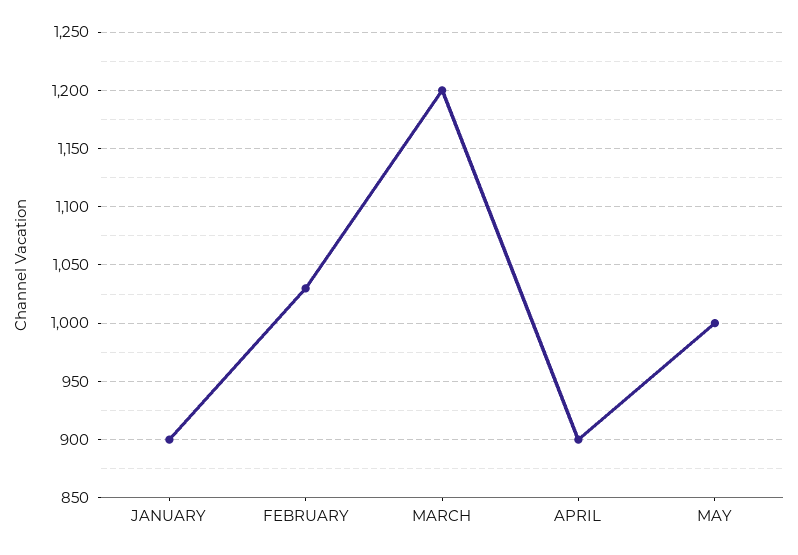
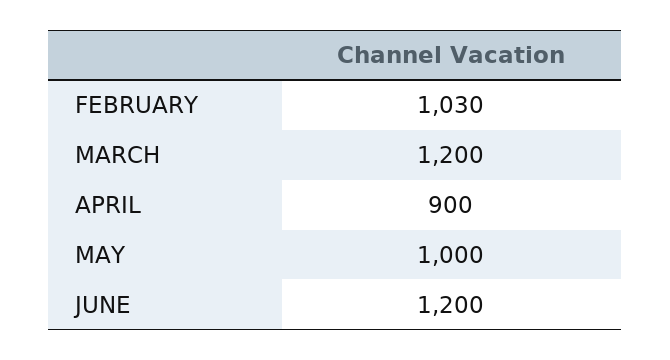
JANUARY: 900 -> none
JUNE: none -> 1200

